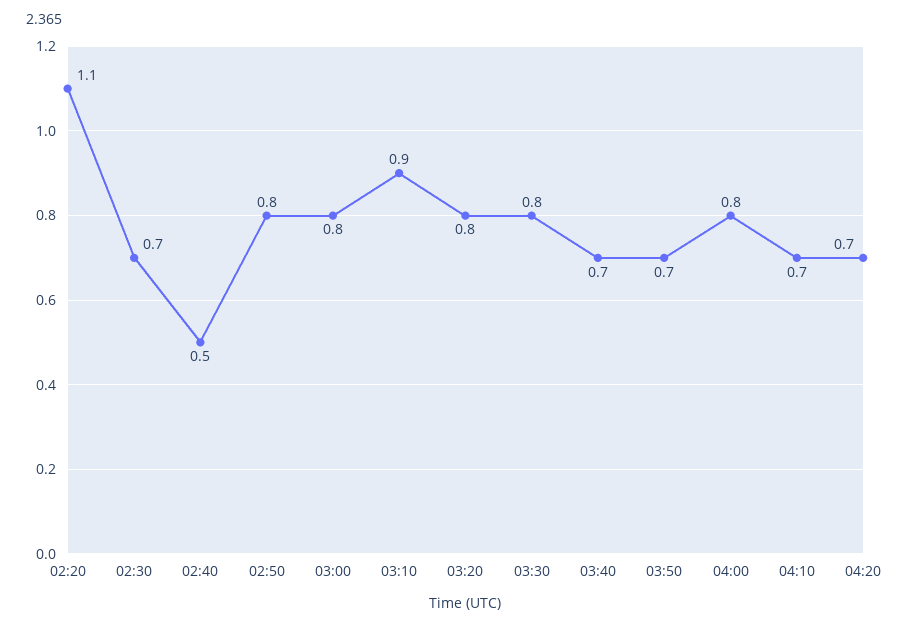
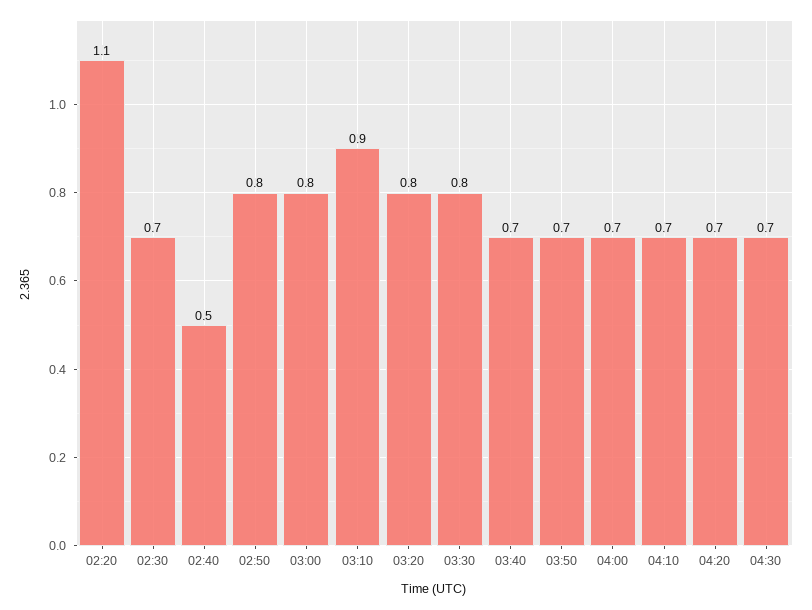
04:00: 0.8 -> 0.7
04:30: none -> 0.7

